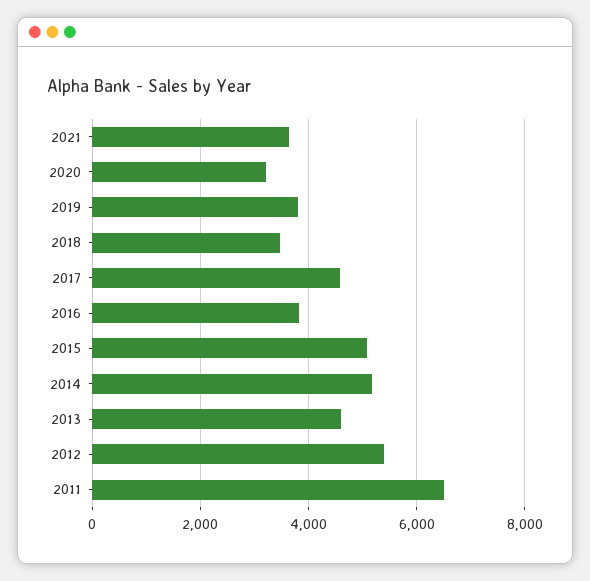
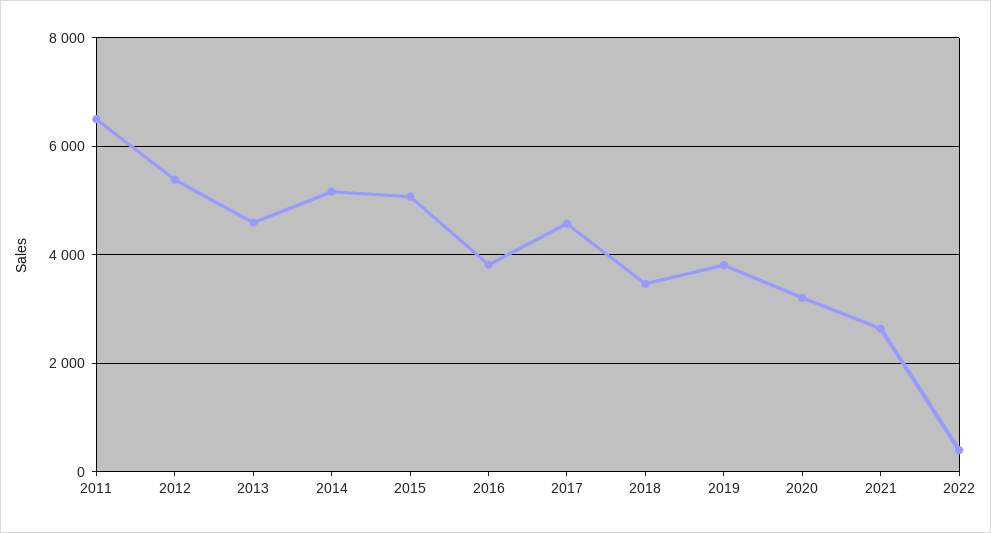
2021: 3600 -> 2600
2022: none -> 400

